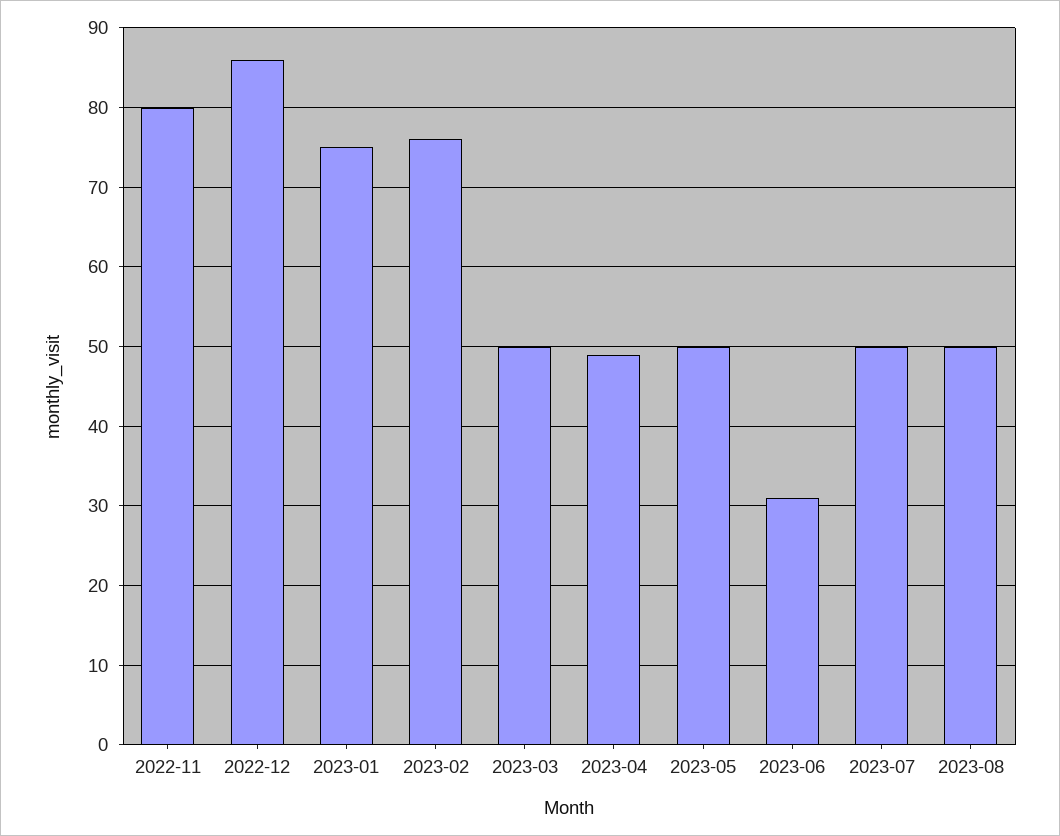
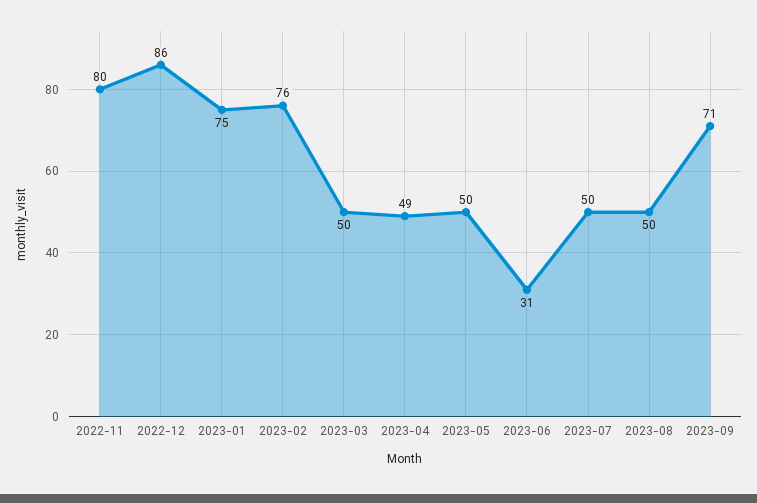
2023-09: none -> 71

